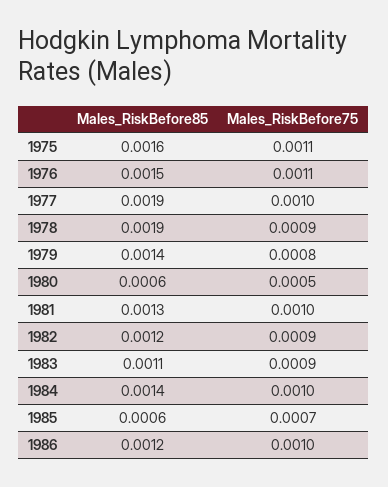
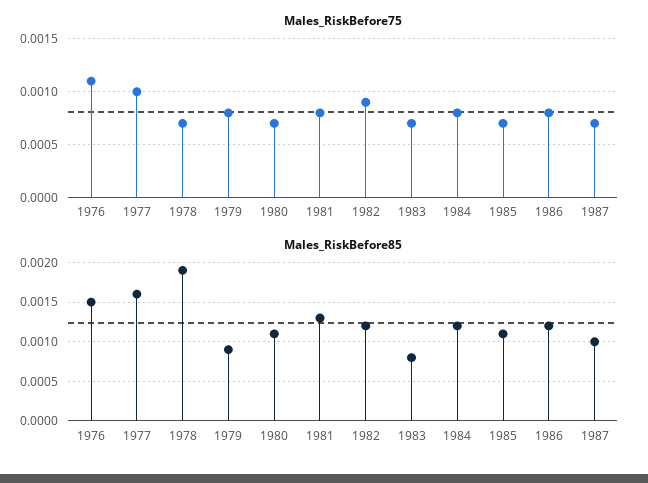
Males_RiskBefore85, 1975: 0.0016 -> none
Males_RiskBefore75, 1975: 0.0011 -> none
Males_RiskBefore85, 1977: 0.0019 -> 0.0016
Males_RiskBefore75, 1978: 0.0009 -> 0.0007
Males_RiskBefore85, 1979: 0.0014 -> 0.0009
Males_RiskBefore85, 1980: 0.0006 -> 0.0011
Males_RiskBefore75, 1980: 0.0005 -> 0.0007
Males_RiskBefore75, 1981: 0.001 -> 0.0008
Males_RiskBefore85, 1983: 0.0011 -> 0.0008
Males_RiskBefore75, 1983: 0.0009 -> 0.0007
Males_RiskBefore85, 1984: 0.0014 -> 0.0012
Males_RiskBefore75, 1984: 0.001 -> 0.0008
Males_RiskBefore85, 1985: 0.0006 -> 0.0011
Males_RiskBefore75, 1986: 0.001 -> 0.0008
Males_RiskBefore75, 1987: none -> 0.0007
Males_RiskBefore85, 1987: none -> 0.001

